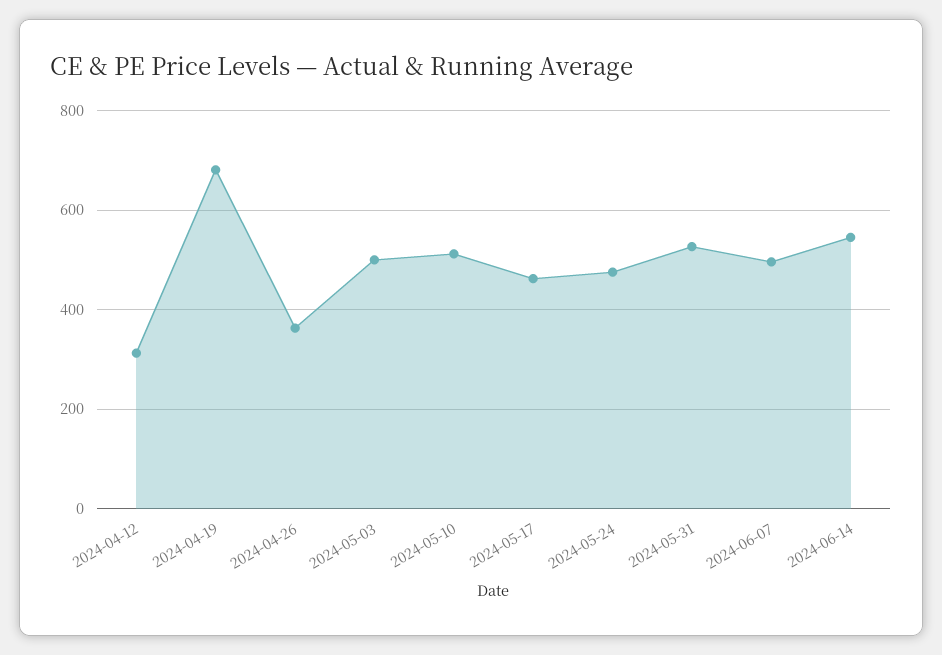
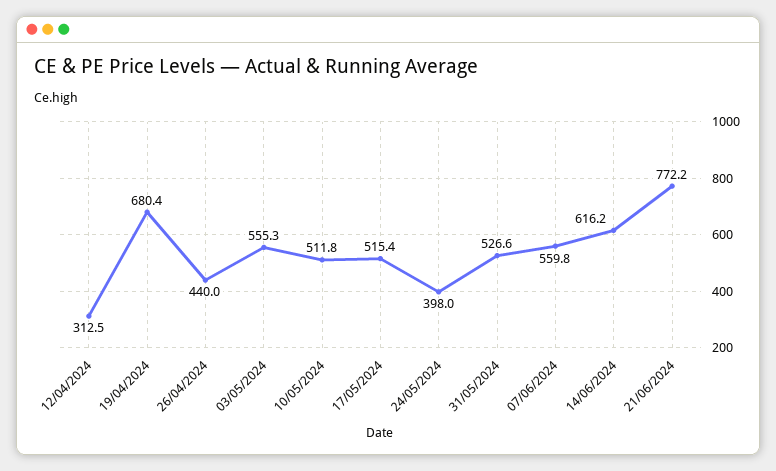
2024-04-26: 360 -> 440
2024-05-03: 500 -> 555.3
2024-05-17: 460 -> 515.4
2024-05-24: 480 -> 398
2024-06-07: 500 -> 559.8
2024-06-14: 540 -> 616.2
21/06/2024: none -> 772.2

